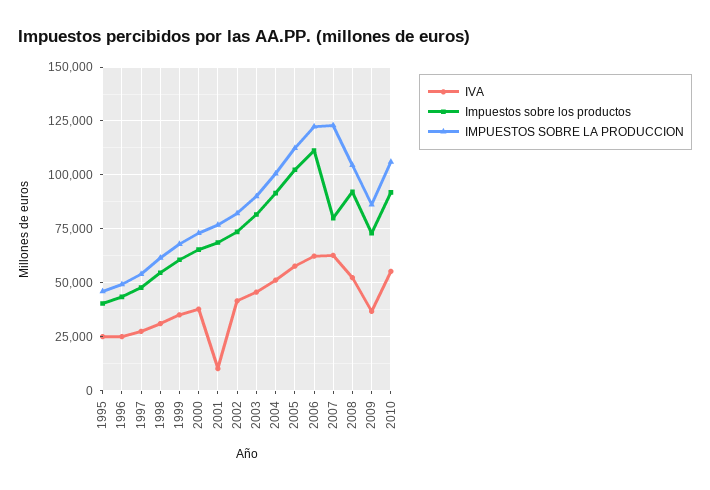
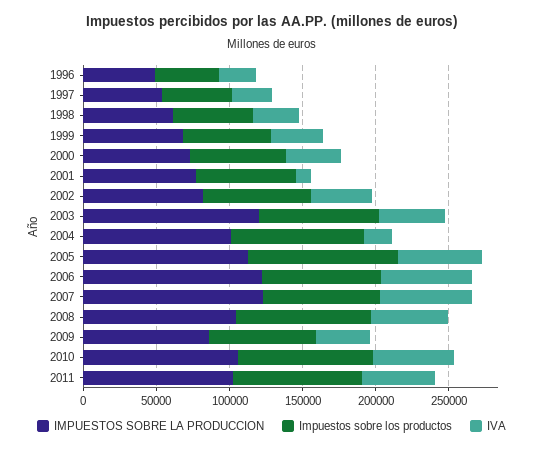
IVA, 1995: 25000 -> none
Impuestos sobre los productos, 1995: 40000 -> none
IMPUESTOS SOBRE LA PRODUCCION, 1995: 45000 -> none
IMPUESTOS SOBRE LA PRODUCCION, 2003: 90000 -> 120000
IVA, 2004: 50000 -> 20000
Impuestos sobre los productos, 2006: 110000 -> 80000
IMPUESTOS SOBRE LA PRODUCCION, 2011: none -> 100000
Impuestos sobre los productos, 2011: none -> 90000
IVA, 2011: none -> 50000

